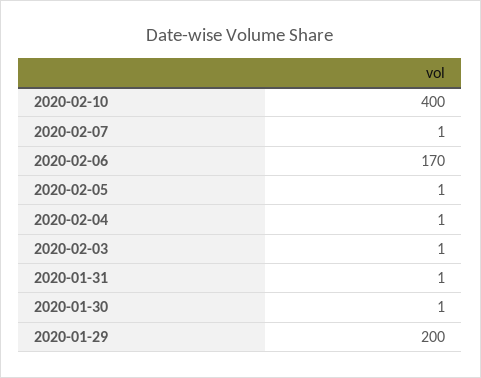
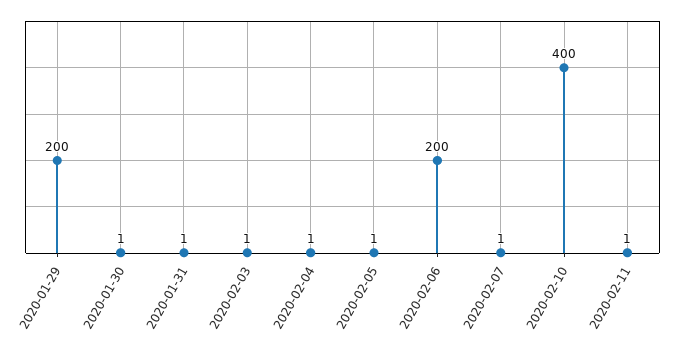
2020-02-06: 170 -> 200
2020-02-11: none -> 1

